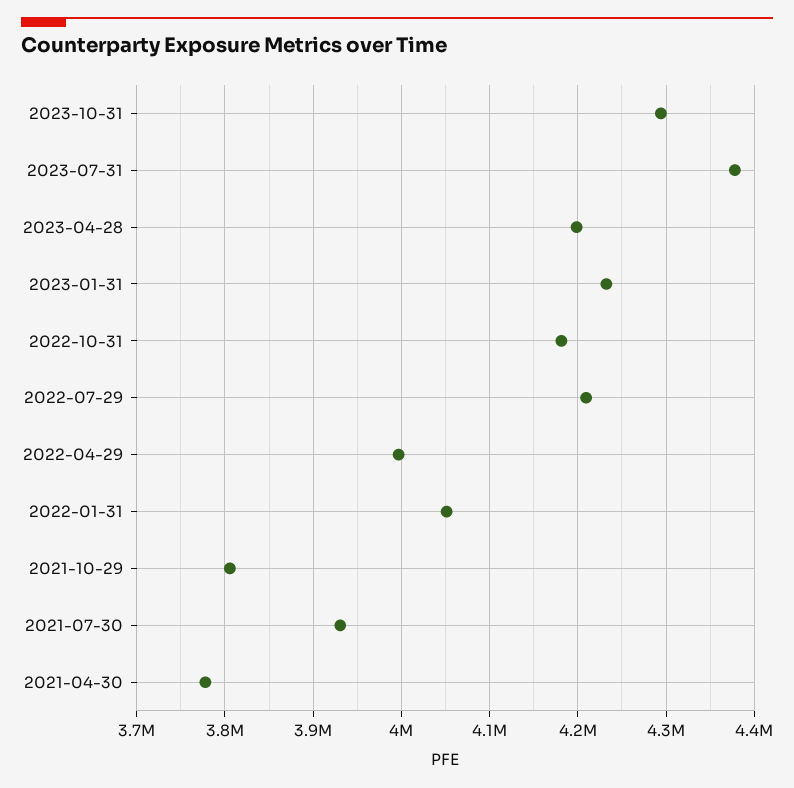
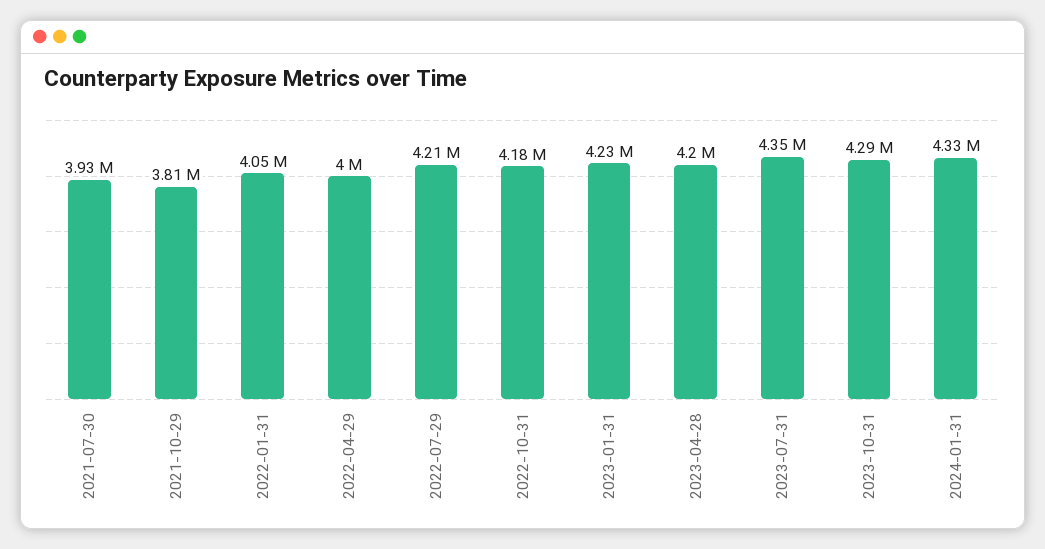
2023-07-31: 4380000 -> 4350000
2021-04-30: 3780000 -> none
2024-01-31: none -> 4330000

